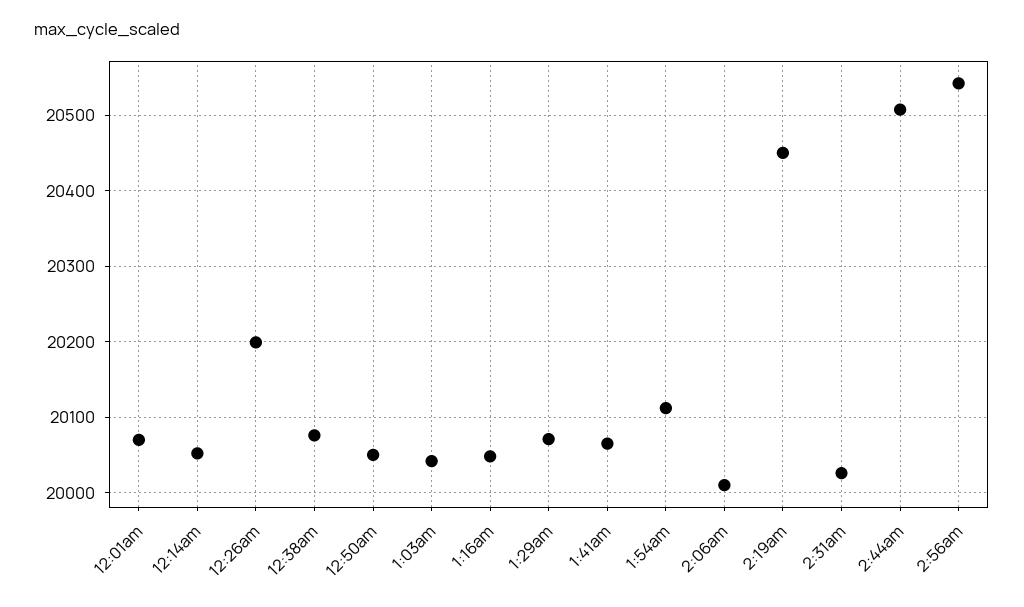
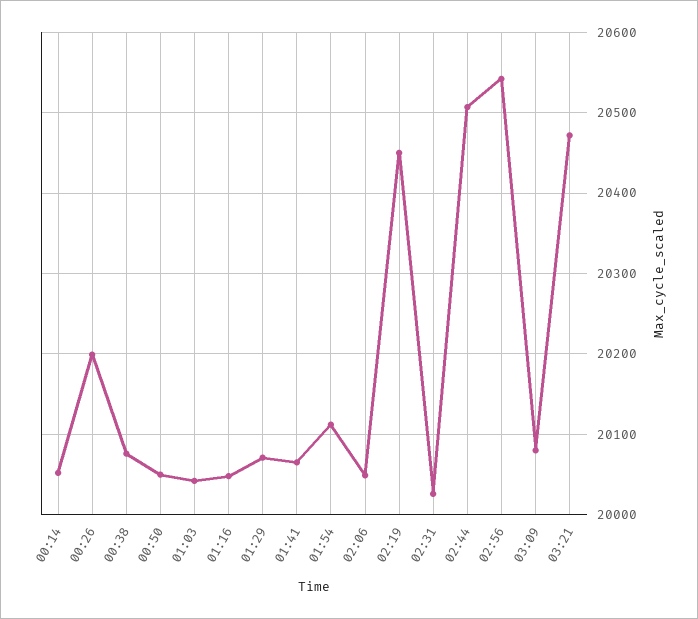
12:01am: 20070 -> none
2:06am: 20010 -> 20050
03:09: none -> 20080
03:21: none -> 20470

